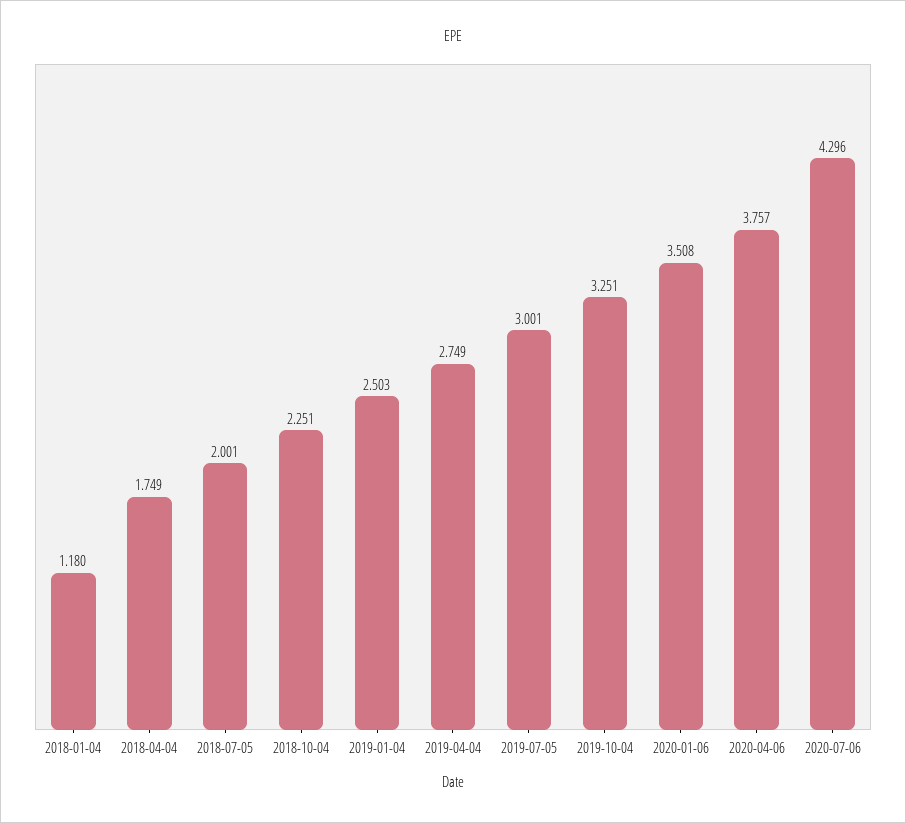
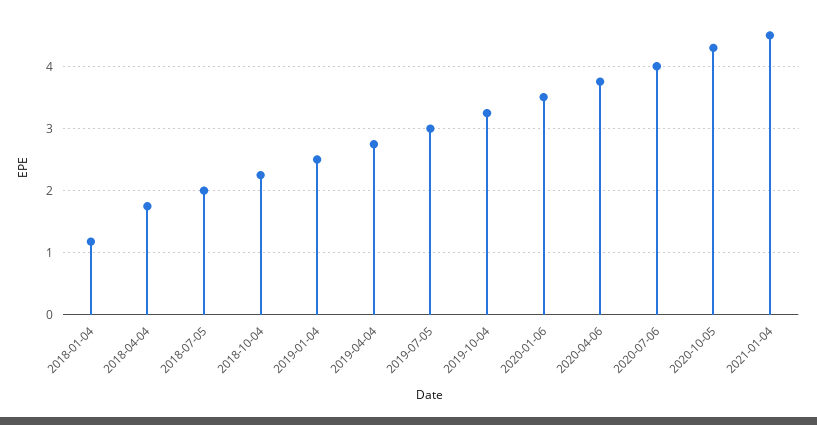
2020-07-06: 4.296 -> 4
2020-10-05: none -> 4.3
2021-01-04: none -> 4.5

